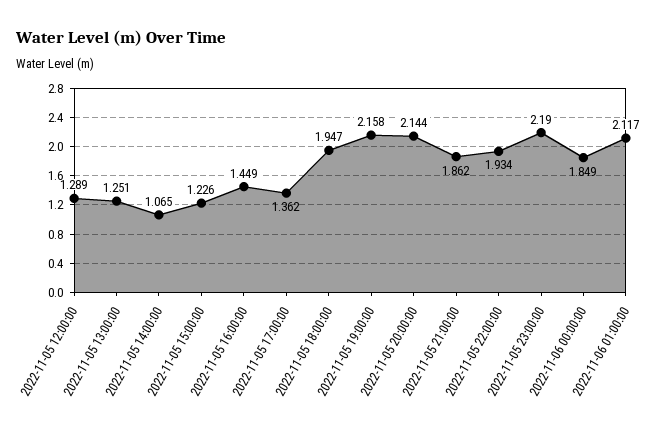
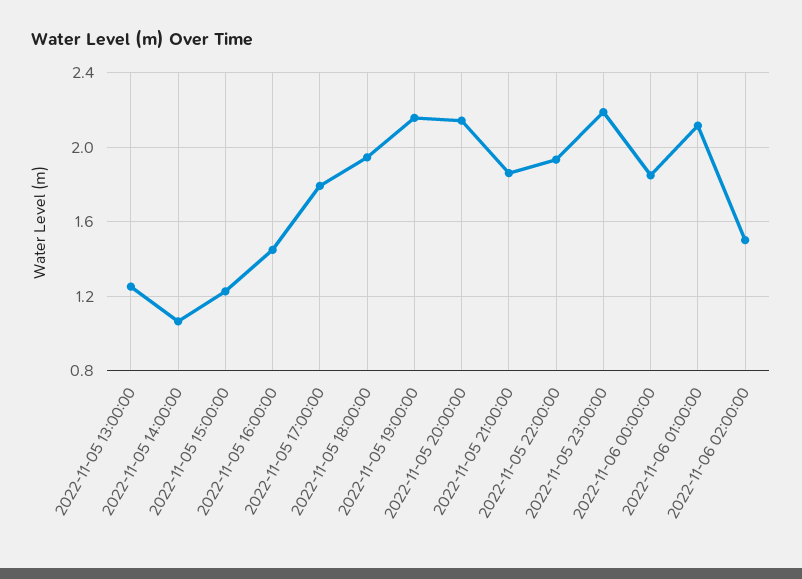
2022-11-05 12:00:00: 1.289 -> none
2022-11-05 17:00:00: 1.362 -> 1.8
2022-11-06 02:00:00: none -> 1.5

